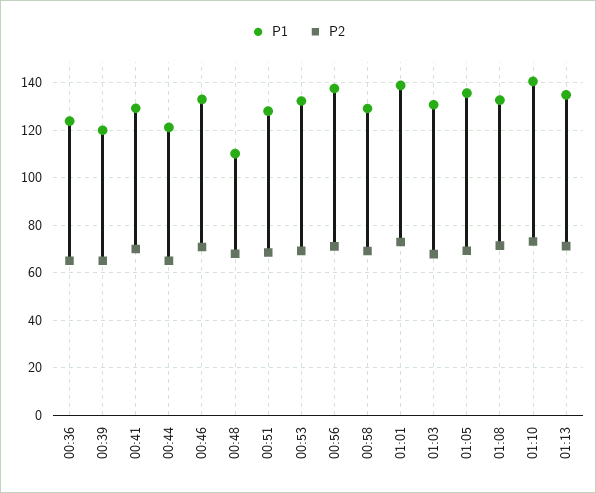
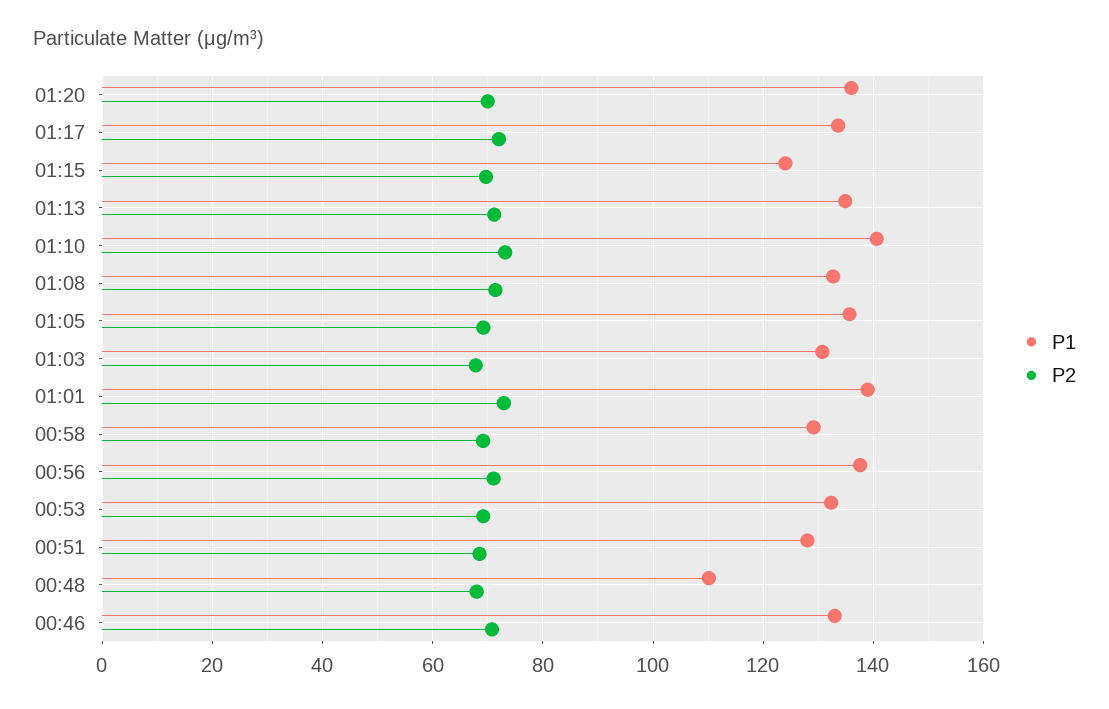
P1, 00:36: 125 -> none
P2, 00:36: 65 -> none
P1, 00:39: 120 -> none
P2, 00:39: 65 -> none
P1, 00:41: 130 -> none
P2, 00:41: 70 -> none
P1, 00:44: 120 -> none
P2, 00:44: 65 -> none
P1, 01:20: none -> 136
P2, 01:20: none -> 70
P1, 01:17: none -> 134
P2, 01:17: none -> 72
P1, 01:15: none -> 124
P2, 01:15: none -> 70

